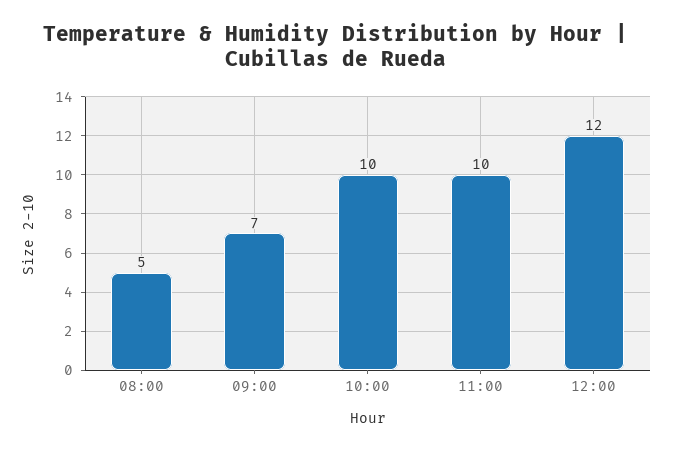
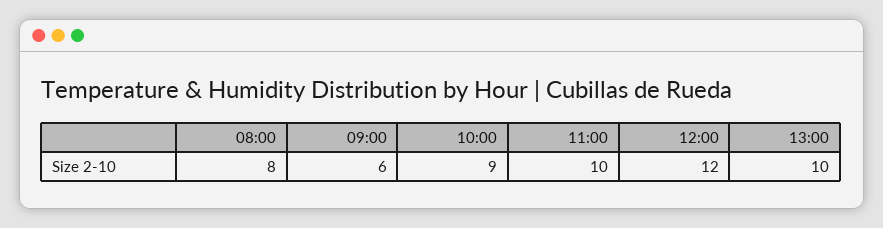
08:00: 5 -> 8
09:00: 7 -> 6
10:00: 10 -> 9
13:00: none -> 10

